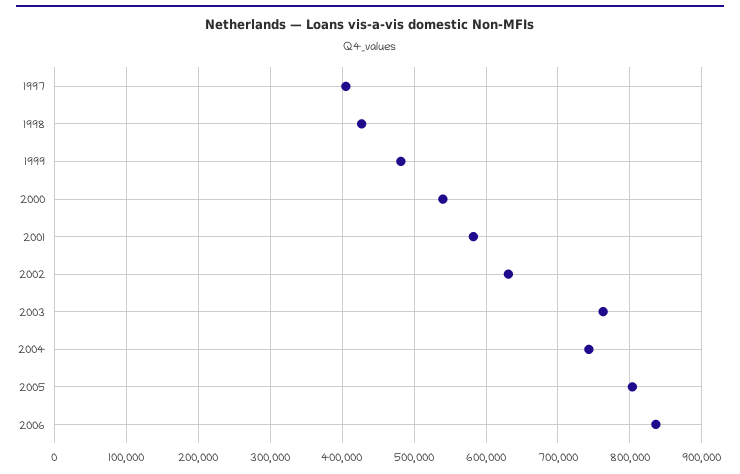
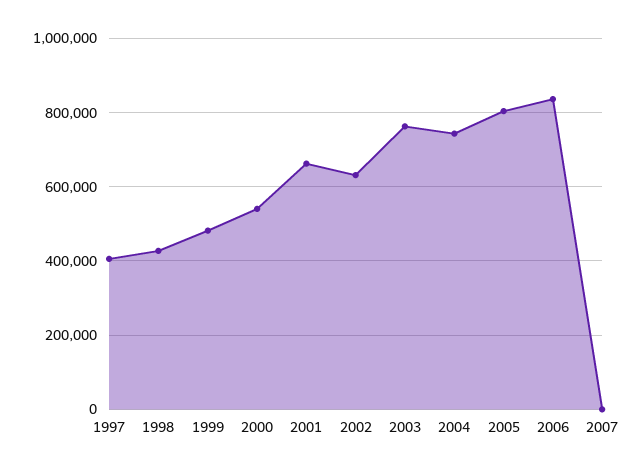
2001: 580000 -> 660000
2007: none -> 0

